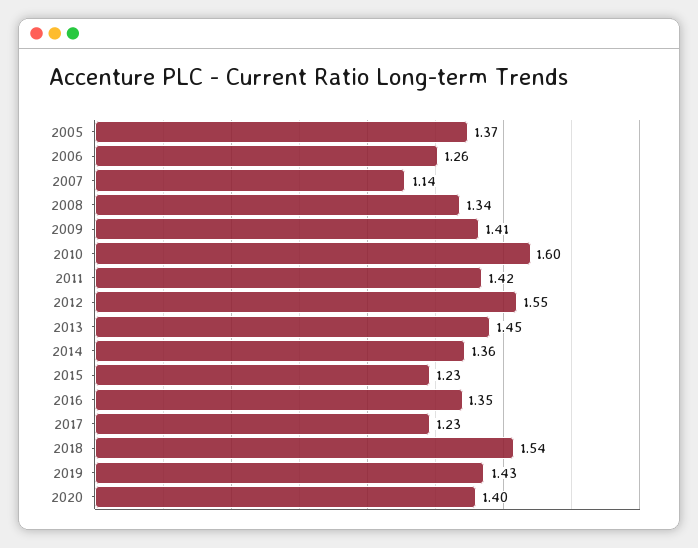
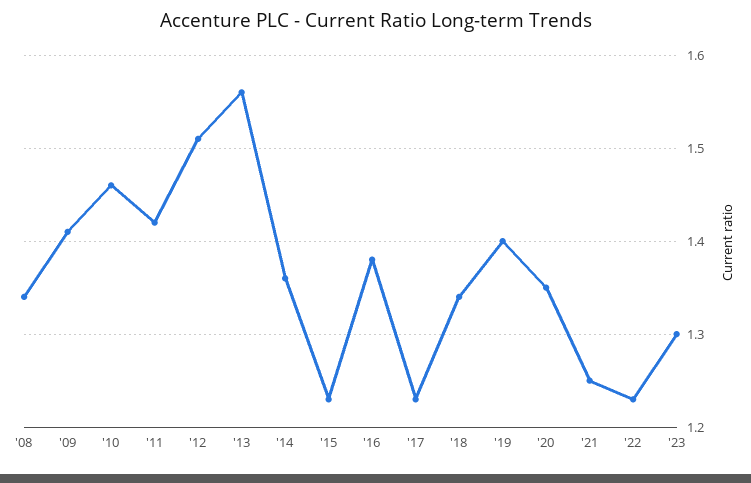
2005: 1.37 -> none
2006: 1.26 -> none
2007: 1.14 -> none
2010: 1.6 -> 1.46
2012: 1.55 -> 1.51
2013: 1.45 -> 1.56
2016: 1.35 -> 1.38
2018: 1.54 -> 1.34
2019: 1.43 -> 1.4
2020: 1.4 -> 1.35
'21: none -> 1.25
'22: none -> 1.23
'23: none -> 1.3

